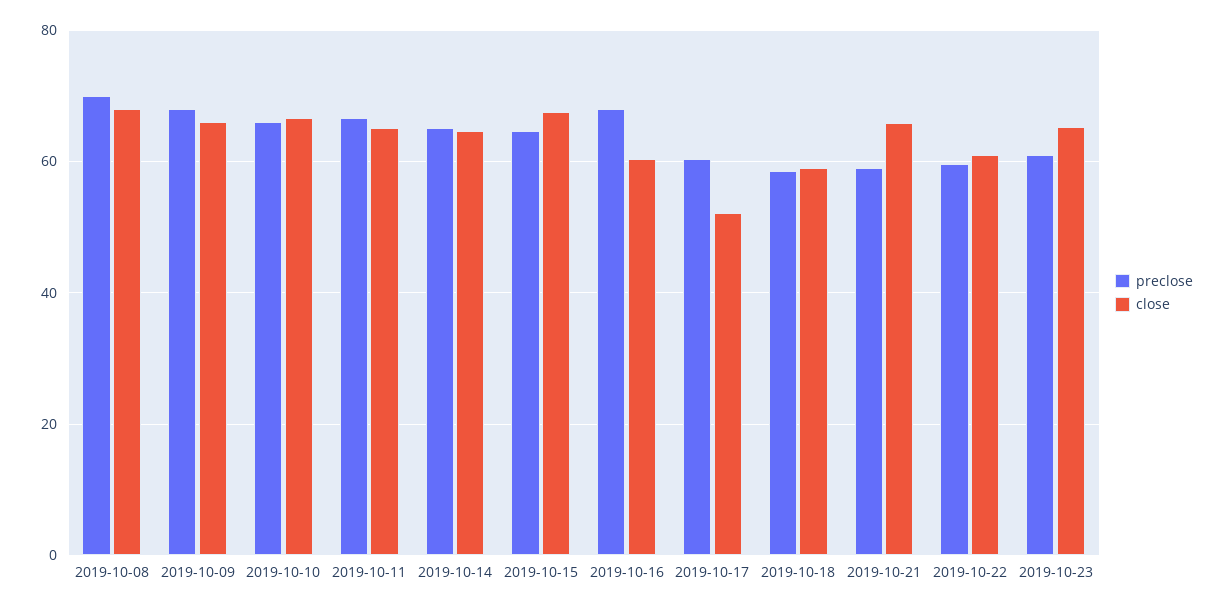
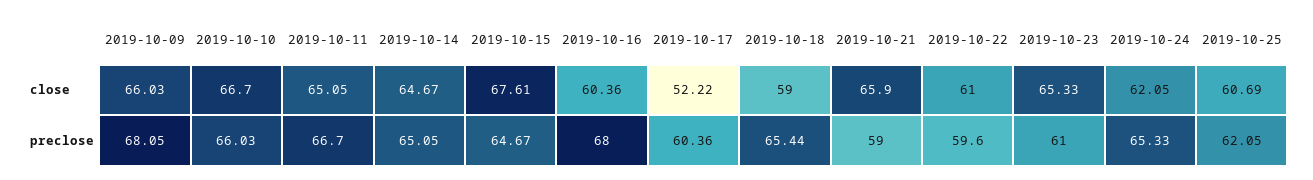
preclose, 2019-10-08: 70 -> none
close, 2019-10-08: 68 -> none
preclose, 2019-10-18: 58 -> 65.44
close, 2019-10-24: none -> 62.05
close, 2019-10-25: none -> 60.69
preclose, 2019-10-24: none -> 65.33
preclose, 2019-10-25: none -> 62.05

